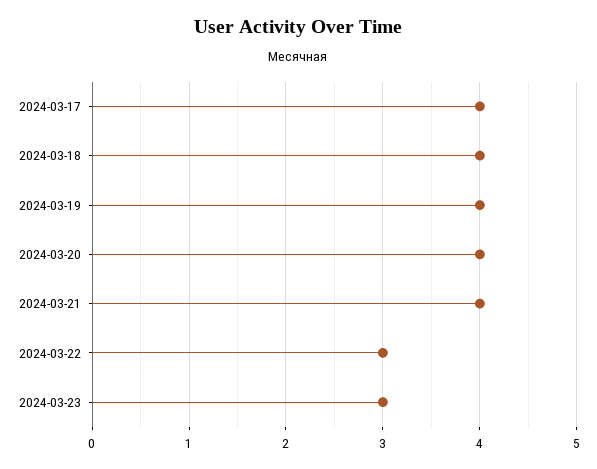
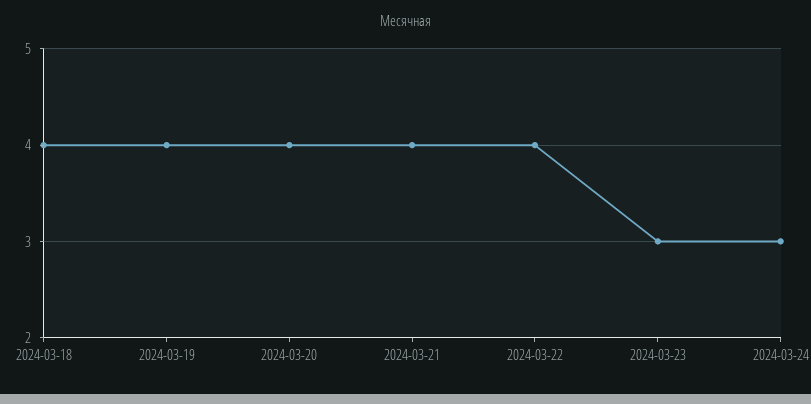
2024-03-17: 4 -> none
2024-03-22: 3 -> 4
2024-03-24: none -> 3

